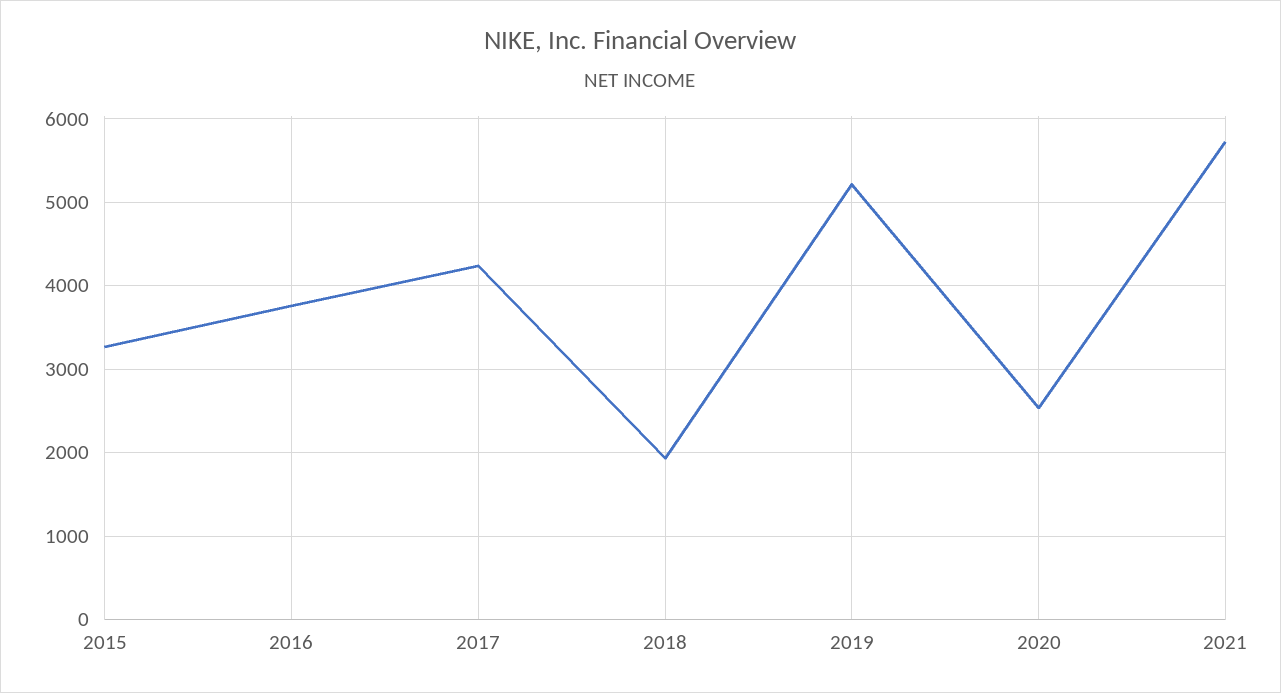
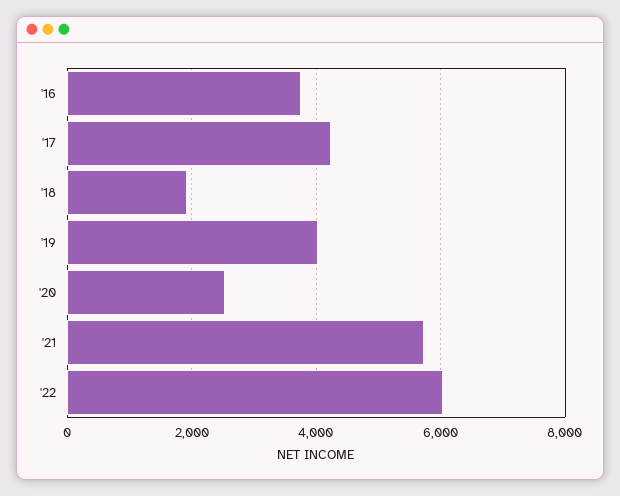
2015: 3300 -> none
2019: 5200 -> 4000
'22: none -> 6000

